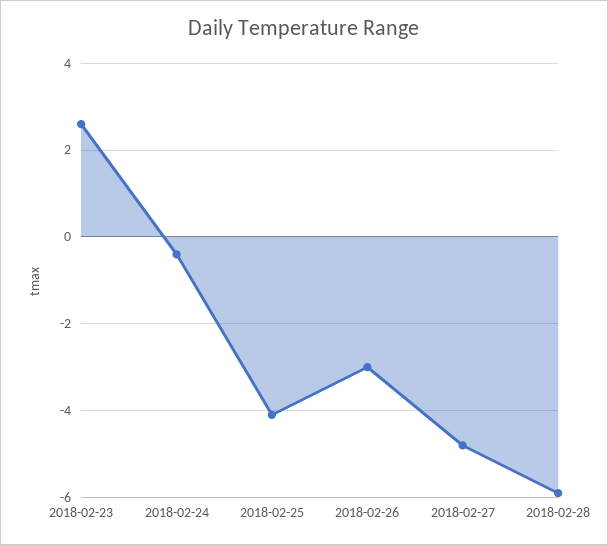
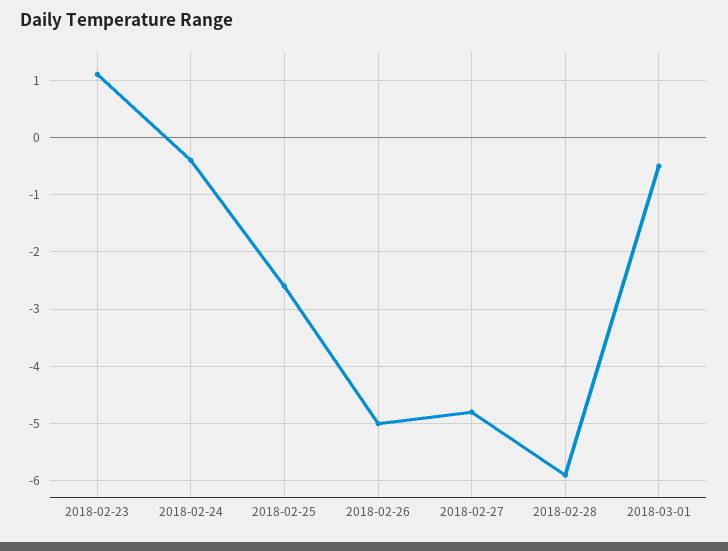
2018-02-23: 2.5 -> 1
2018-02-25: -4 -> -2.5
2018-02-26: -3 -> -5
2018-03-01: none -> -0.5

